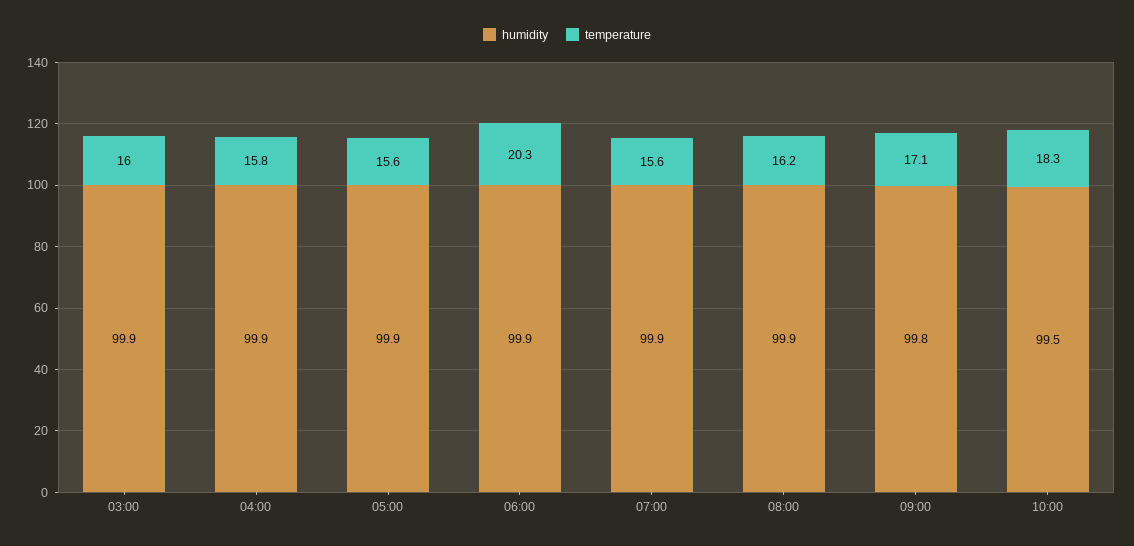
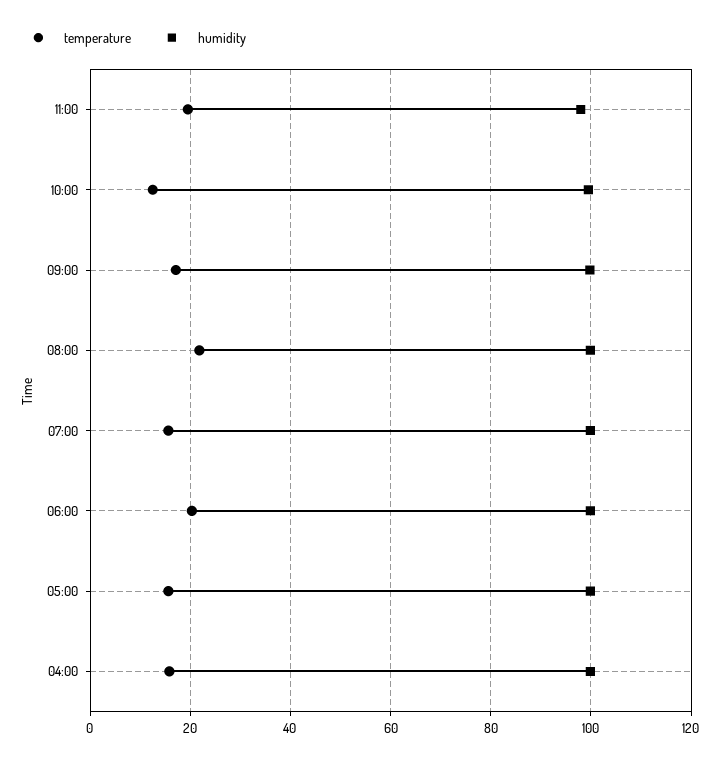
humidity, 03:00: 99.9 -> none
temperature, 03:00: 16 -> none
temperature, 08:00: 16.2 -> 22
temperature, 10:00: 18.3 -> 12
temperature, 11:00: none -> 20
humidity, 11:00: none -> 98

